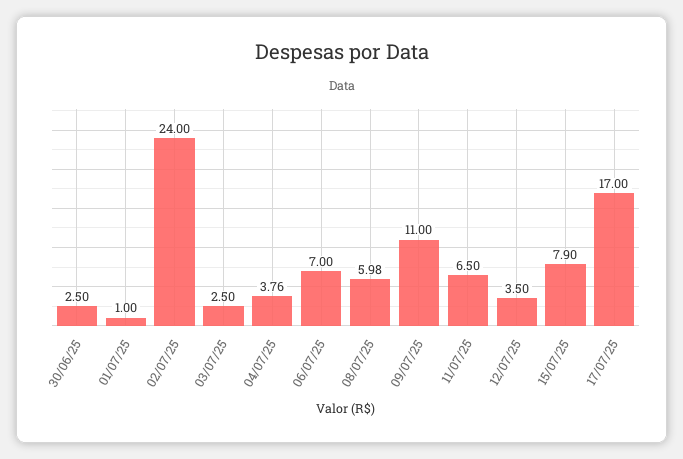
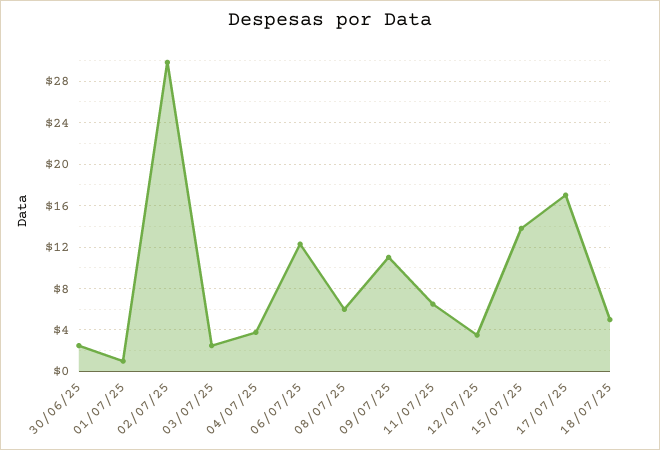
02/07/25: 24 -> 30
06/07/25: 7 -> 12
15/07/25: 7.9 -> 14
18/07/25: none -> 5

